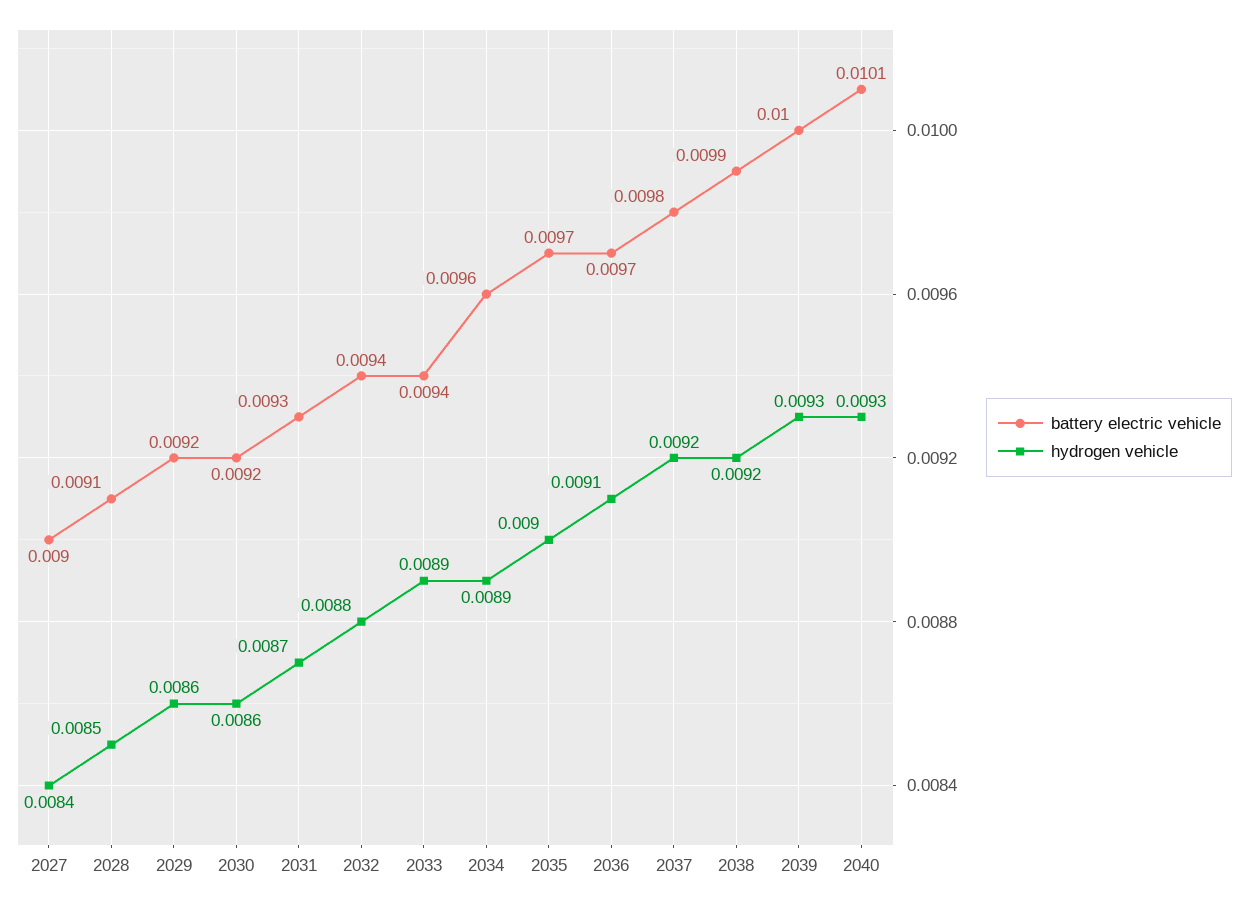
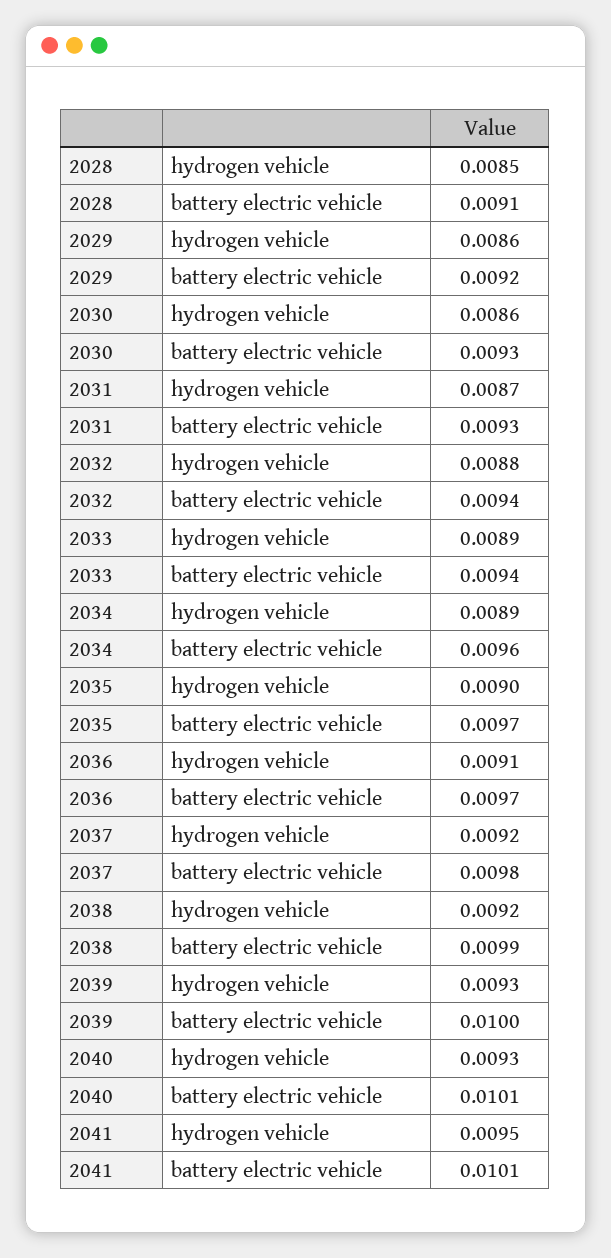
battery electric vehicle, 2027: 0.009 -> none
hydrogen vehicle, 2027: 0.0084 -> none
battery electric vehicle, 2030: 0.0092 -> 0.0093
hydrogen vehicle, 2041: none -> 0.0095
battery electric vehicle, 2041: none -> 0.0101

